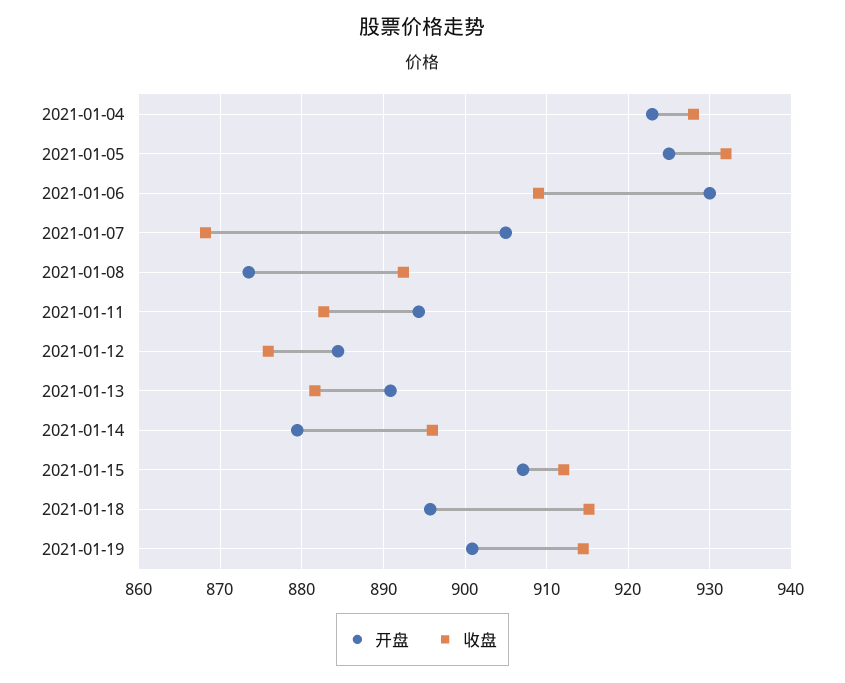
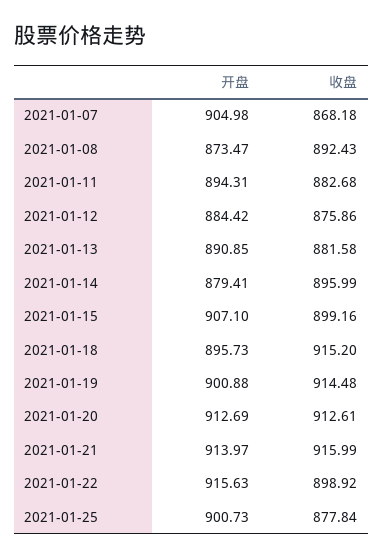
开盘, 2021-01-04: 923 -> none
收盘, 2021-01-04: 928 -> none
开盘, 2021-01-05: 925 -> none
收盘, 2021-01-05: 932 -> none
开盘, 2021-01-06: 930 -> none
收盘, 2021-01-06: 909 -> none
收盘, 2021-01-15: 912 -> 899.16
开盘, 2021-01-20: none -> 912.69
收盘, 2021-01-20: none -> 912.61
开盘, 2021-01-21: none -> 913.97
收盘, 2021-01-21: none -> 915.99
开盘, 2021-01-22: none -> 915.63
收盘, 2021-01-22: none -> 898.92
开盘, 2021-01-25: none -> 900.73
收盘, 2021-01-25: none -> 877.84

